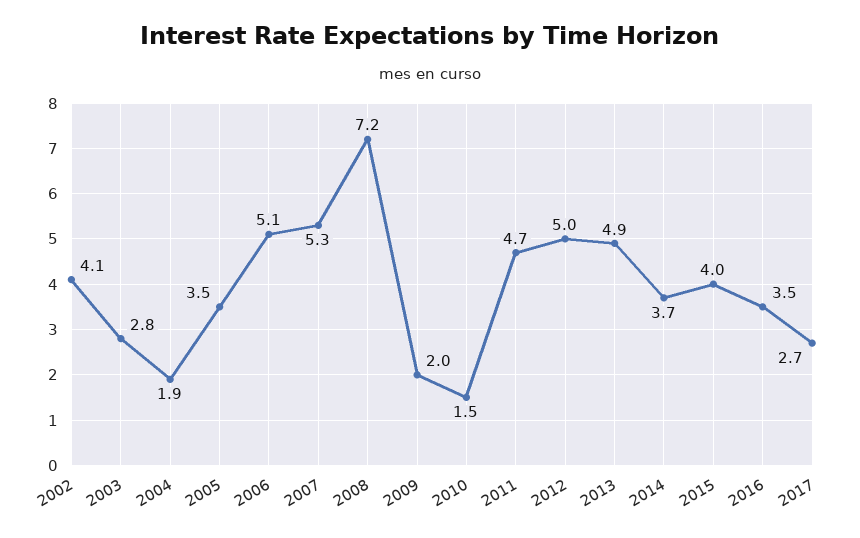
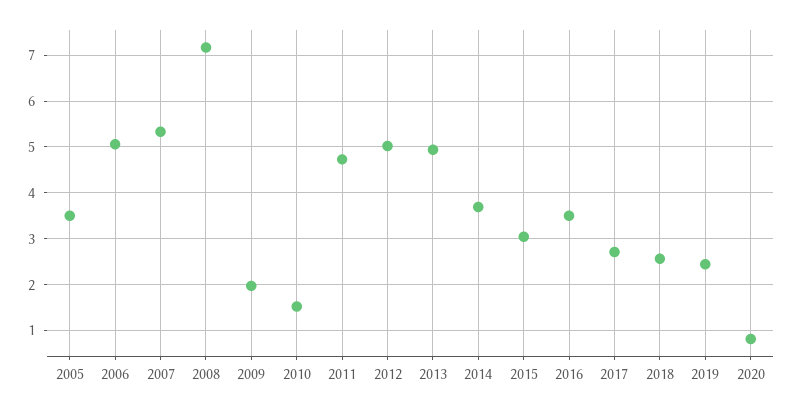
2002: 4.1 -> none
2003: 2.8 -> none
2004: 1.9 -> none
2015: 4 -> 3
2018: none -> 2.6
2019: none -> 2.4
2020: none -> 0.8

